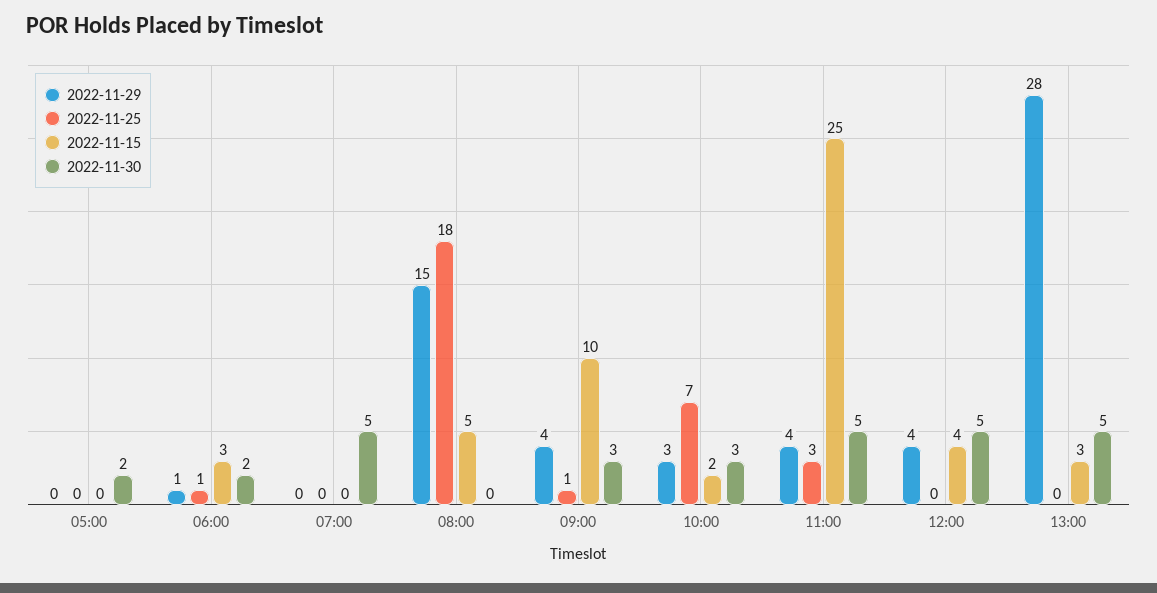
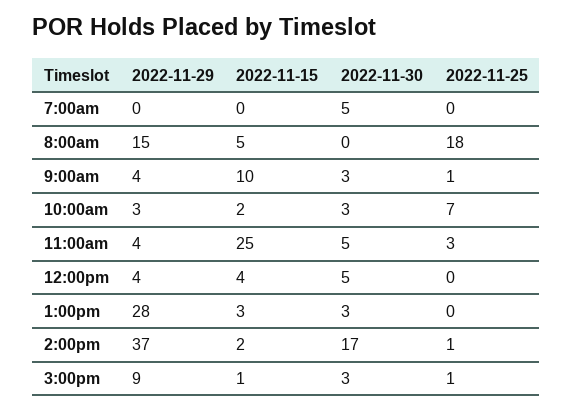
2022-11-29, 05:00: 0 -> none
2022-11-25, 05:00: 0 -> none
2022-11-15, 05:00: 0 -> none
2022-11-30, 05:00: 2 -> none
2022-11-29, 06:00: 1 -> none
2022-11-25, 06:00: 1 -> none
2022-11-15, 06:00: 3 -> none
2022-11-30, 06:00: 2 -> none
2022-11-30, 13:00: 5 -> 3
2022-11-29, 2:00pm: none -> 37
2022-11-15, 2:00pm: none -> 2
2022-11-30, 2:00pm: none -> 17
2022-11-25, 2:00pm: none -> 1
2022-11-29, 3:00pm: none -> 9
2022-11-15, 3:00pm: none -> 1
2022-11-30, 3:00pm: none -> 3
2022-11-25, 3:00pm: none -> 1

